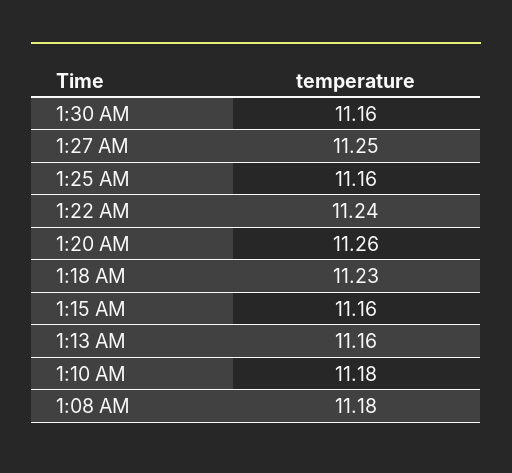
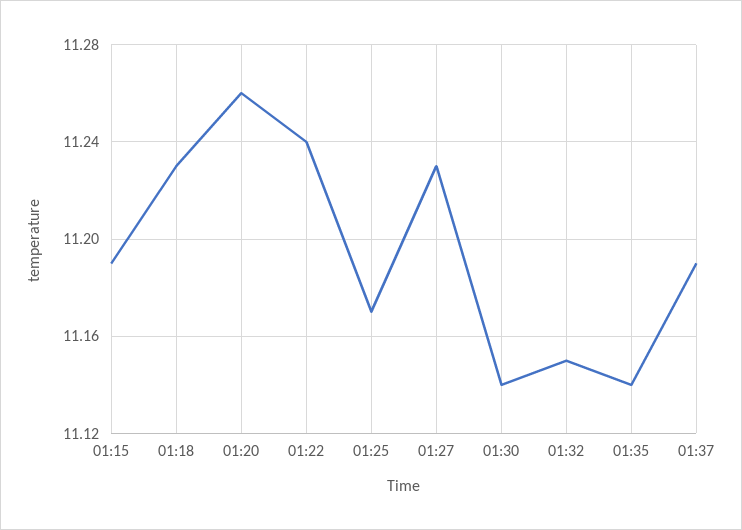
1:30 AM: 11.16 -> 11.14
1:27 AM: 11.25 -> 11.23
1:25 AM: 11.16 -> 11.17
1:15 AM: 11.16 -> 11.19
1:13 AM: 11.16 -> none
1:10 AM: 11.18 -> none
1:08 AM: 11.18 -> none
01:32: none -> 11.15
01:35: none -> 11.14
01:37: none -> 11.19

